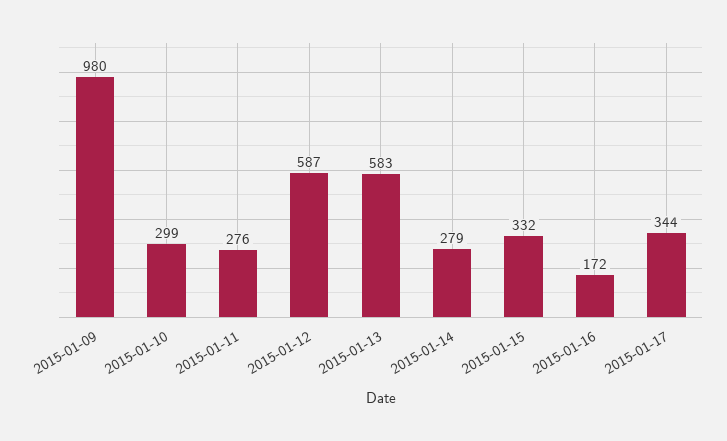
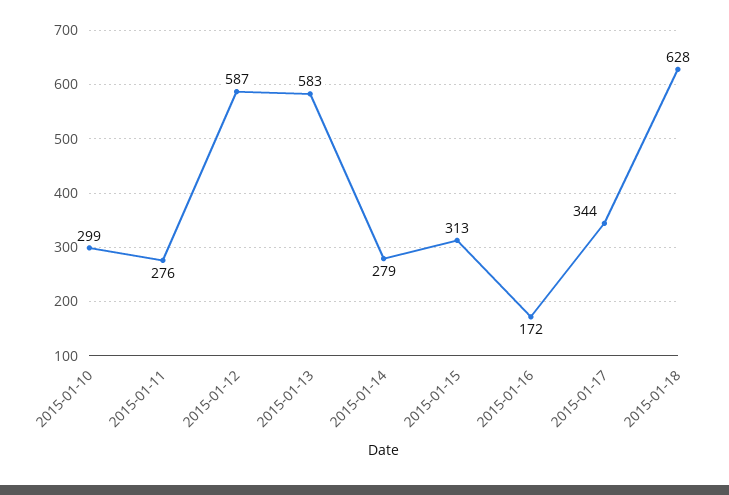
2015-01-09: 980 -> none
2015-01-15: 332 -> 313
2015-01-18: none -> 628

